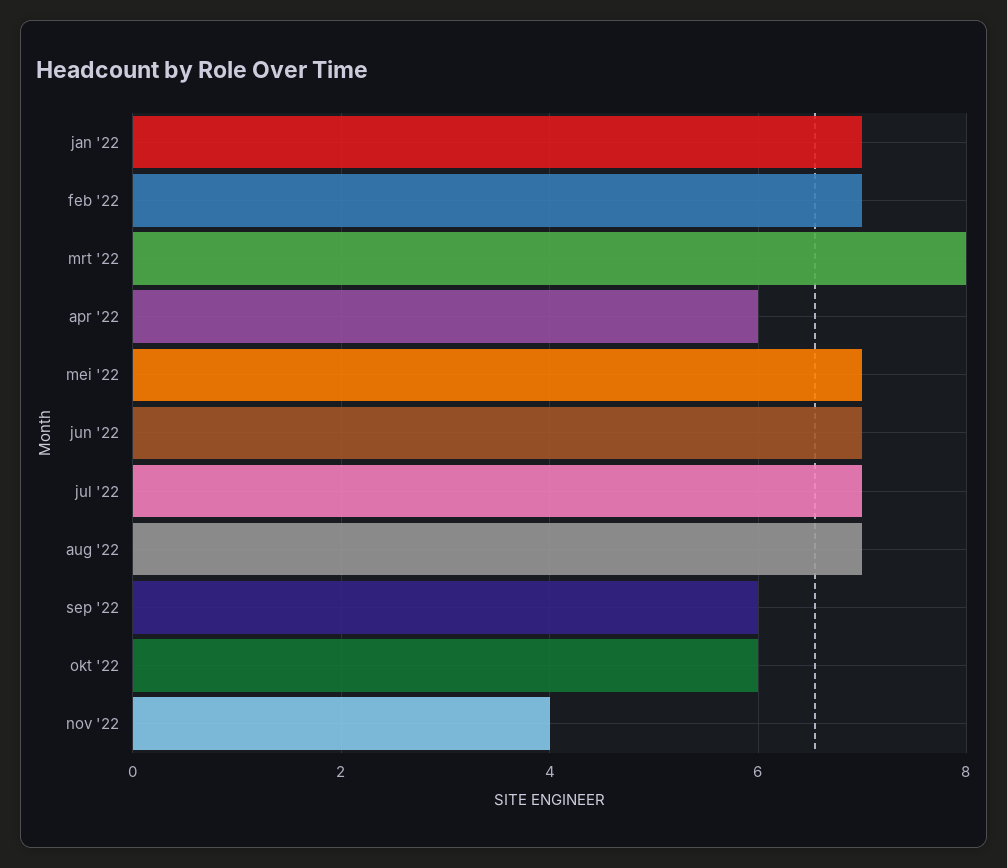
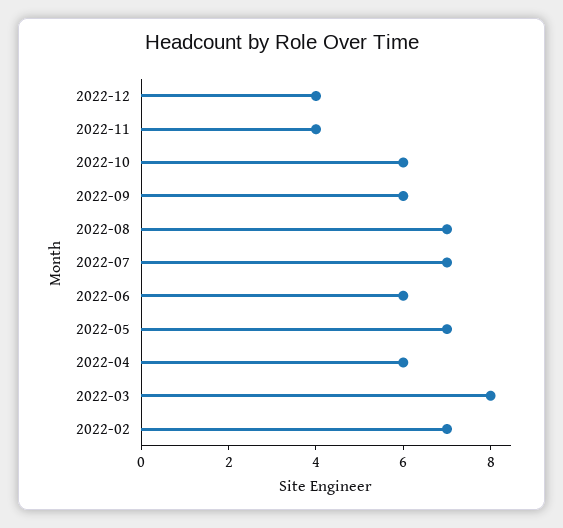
jan '22: 7 -> none
jun '22: 7 -> 6
2022-12: none -> 4

